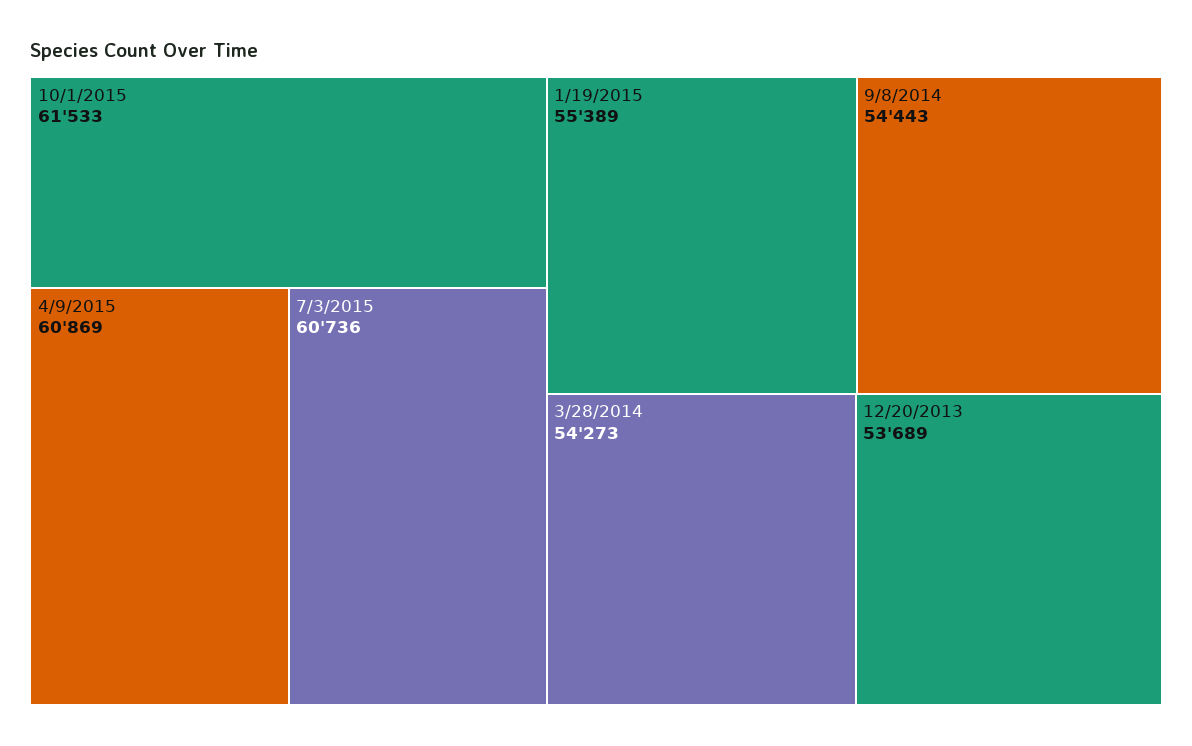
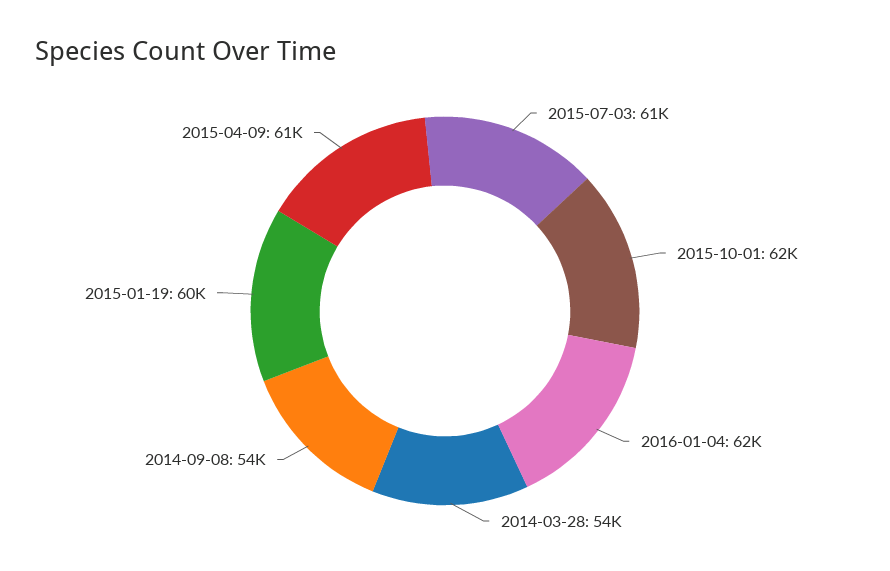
1/19/2015: 55389 -> 60000
12/20/2013: 53689 -> none
2016-01-04: none -> 62000

